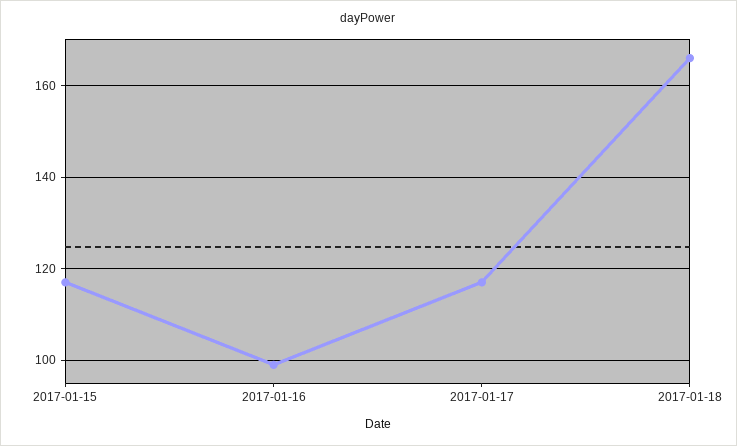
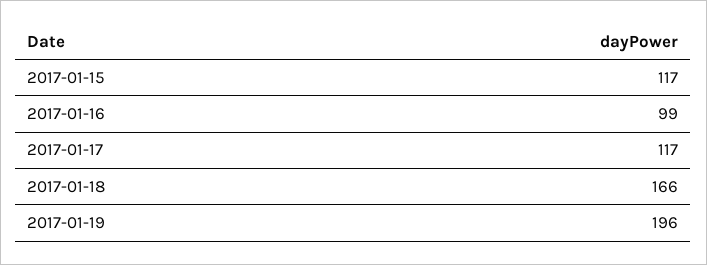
2017-01-19: none -> 196

